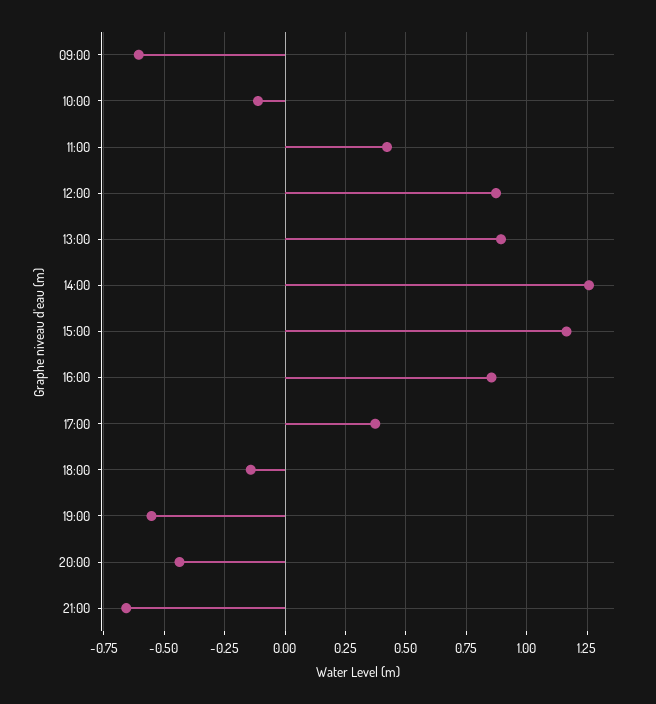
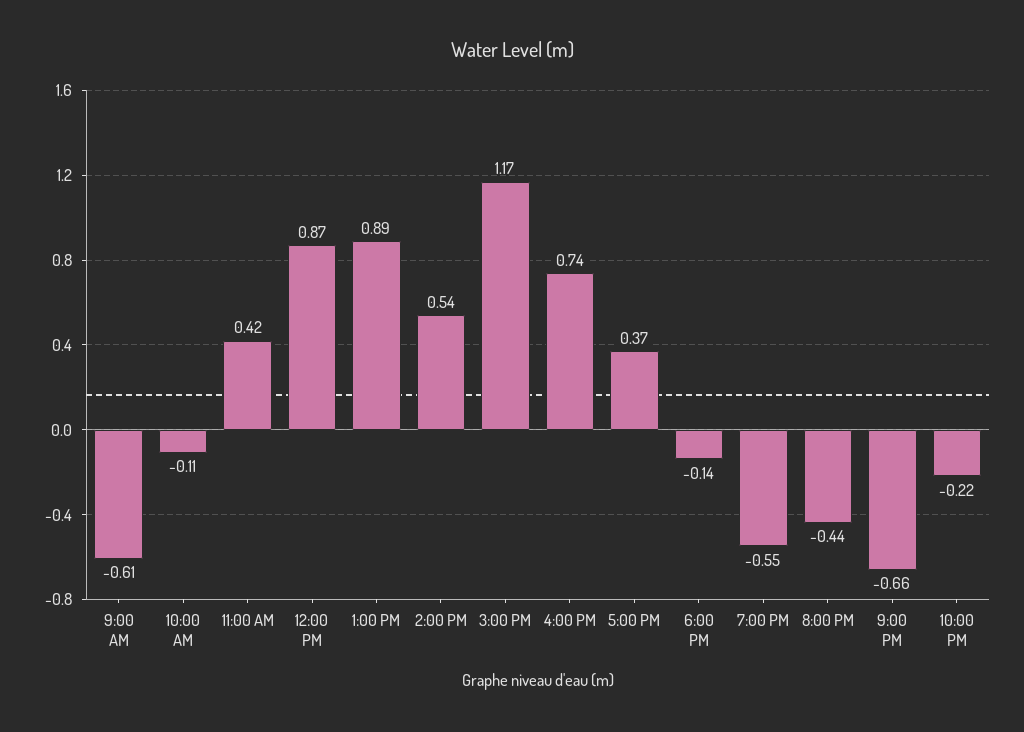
14:00: 1.25 -> 0.54
16:00: 0.85 -> 0.74
10:00 PM: none -> -0.22

